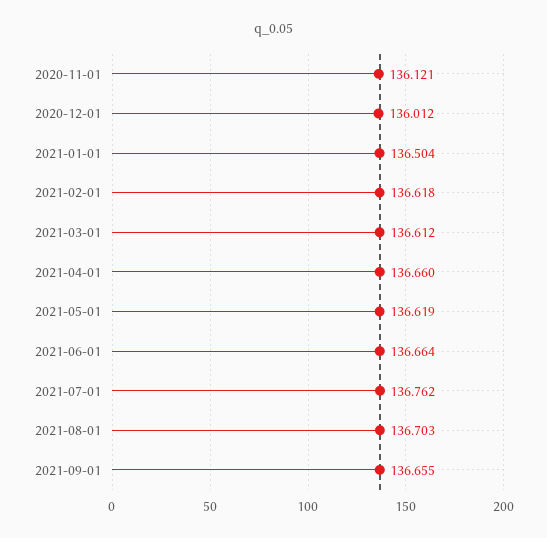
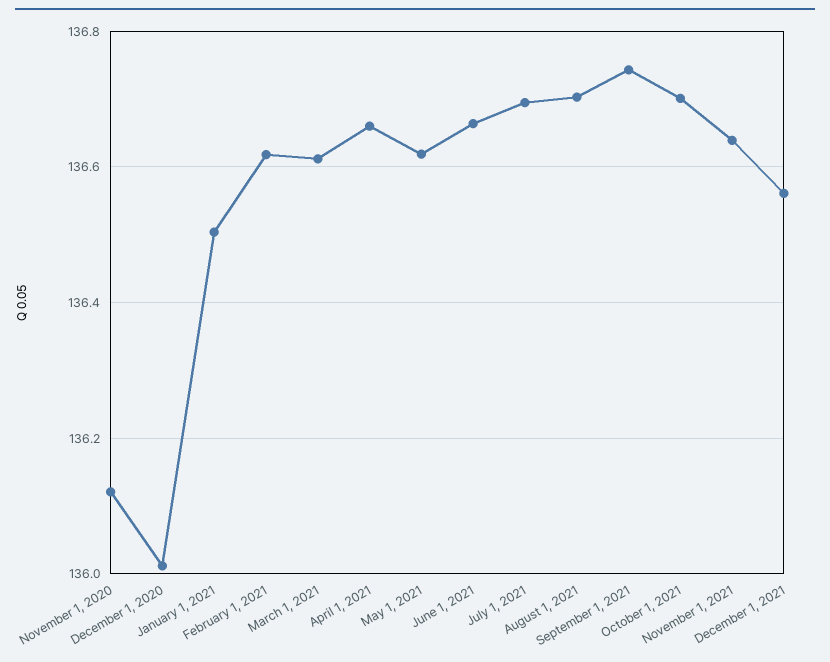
2021-07-01: 136.762 -> 136.7
2021-09-01: 136.655 -> 136.74
October 1, 2021: none -> 136.7
November 1, 2021: none -> 136.64
December 1, 2021: none -> 136.56

